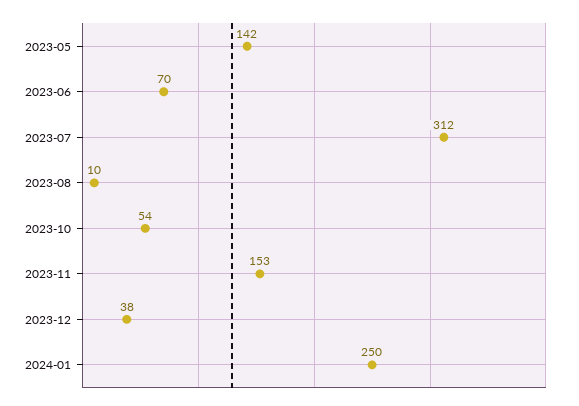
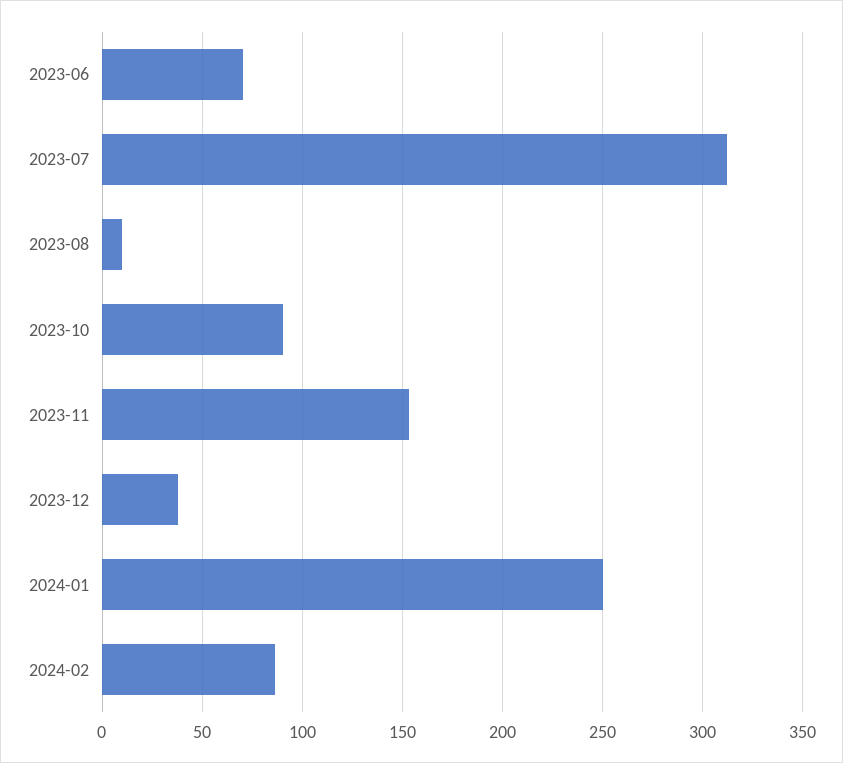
2023-05: 142 -> none
2023-10: 54 -> 90
2024-02: none -> 85

